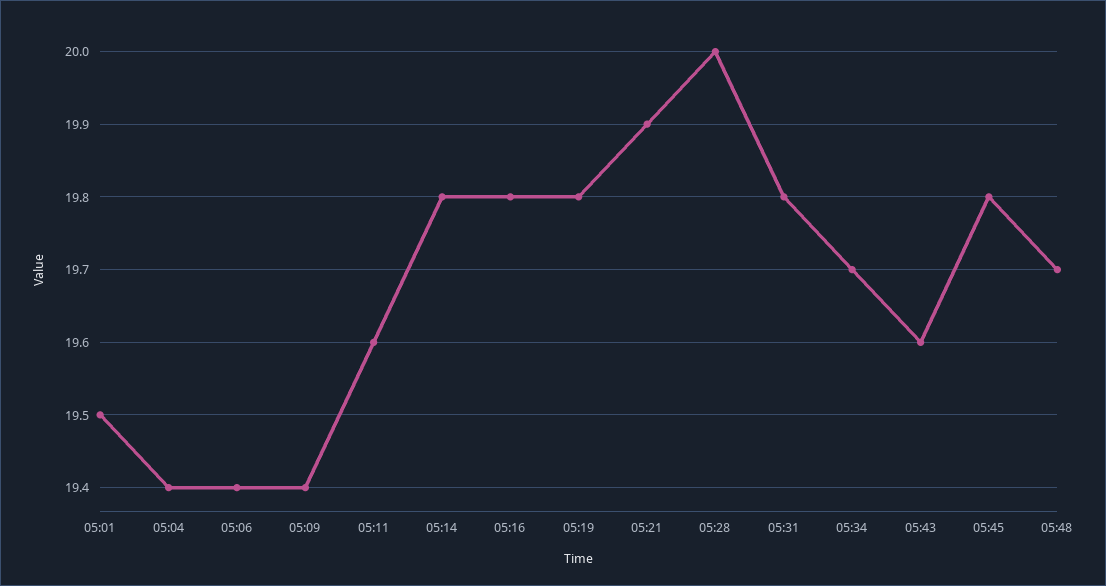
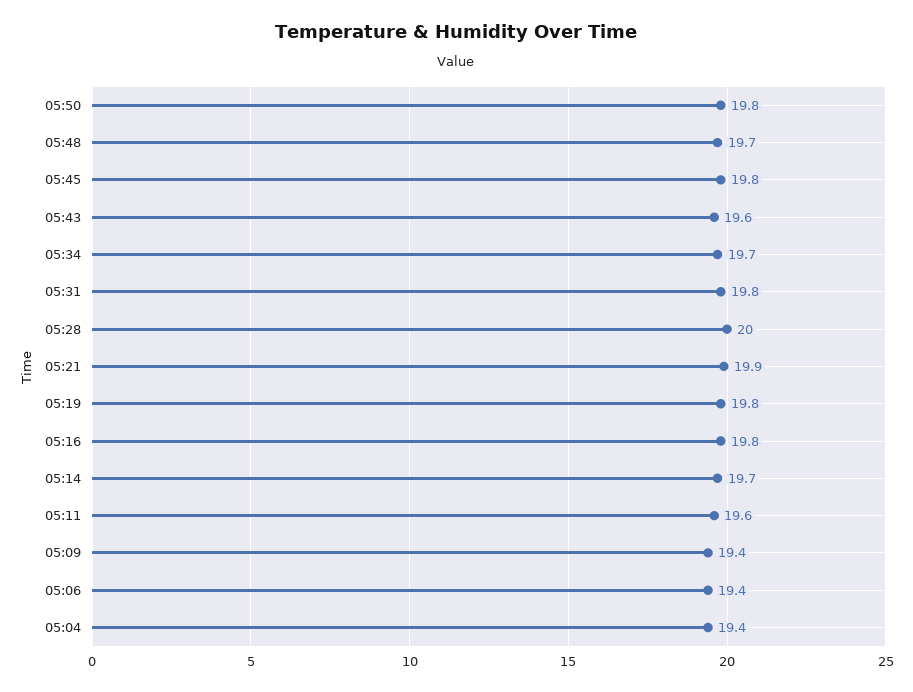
05:01: 19.5 -> none
05:14: 19.8 -> 19.7
05:50: none -> 19.8

